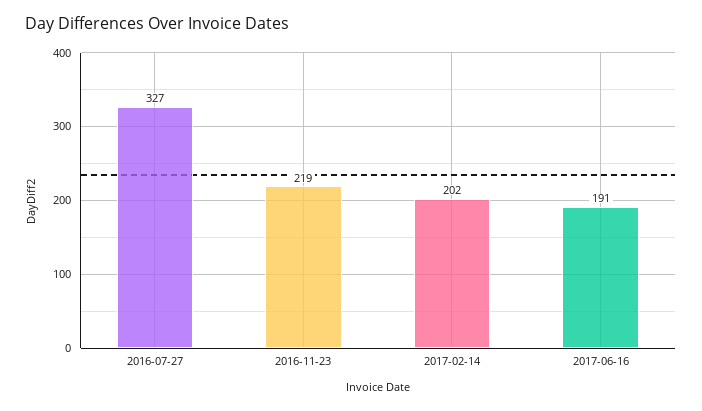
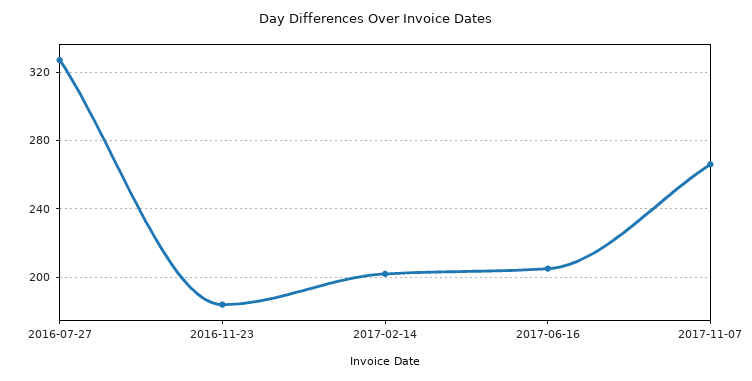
2016-11-23: 219 -> 185
2017-06-16: 191 -> 205
2017-11-07: none -> 265

